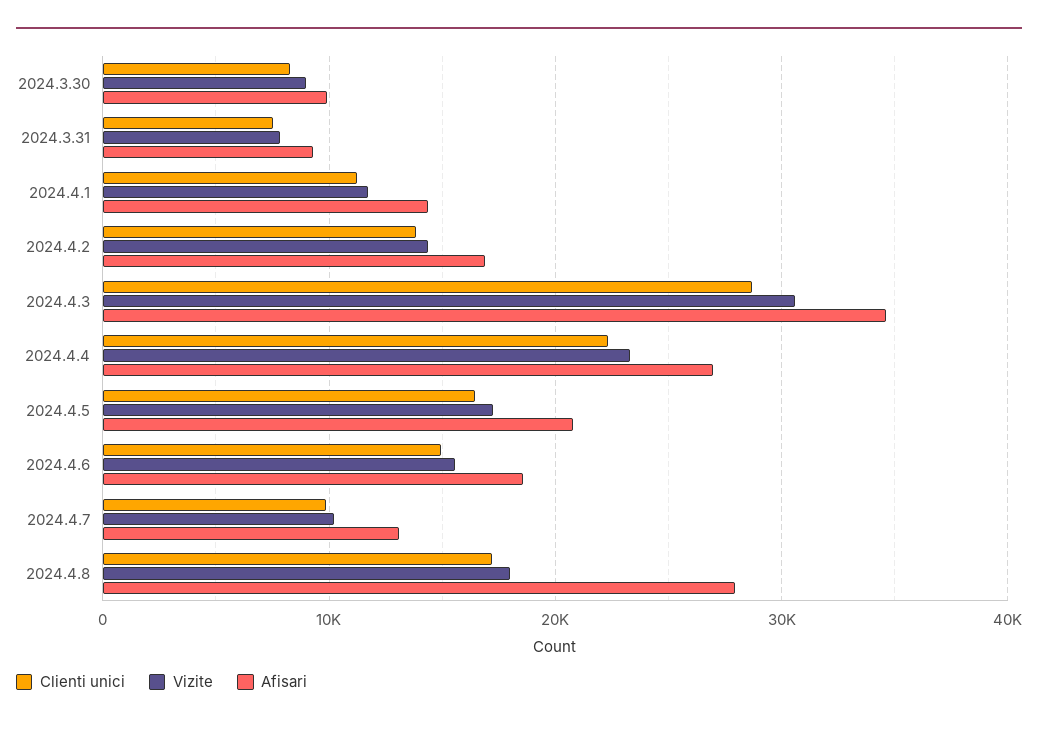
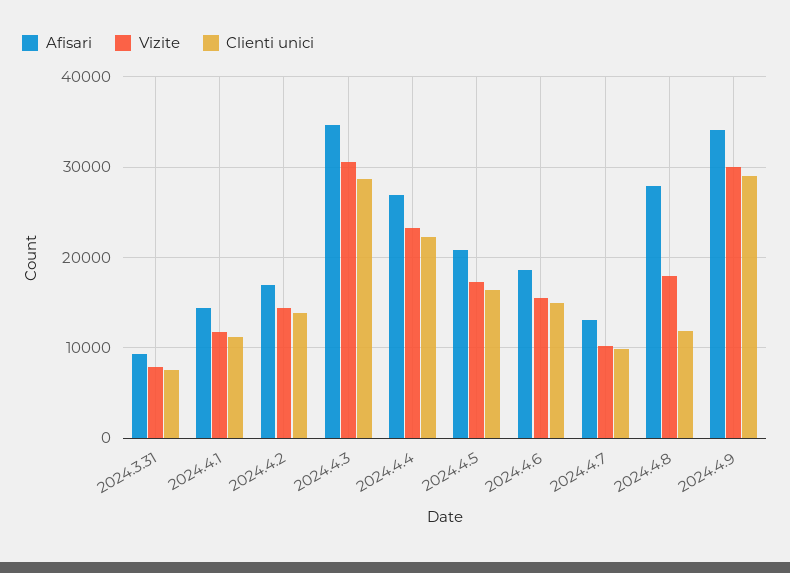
Clienti unici, 2024.3.30: 8000 -> none
Vizite, 2024.3.30: 9000 -> none
Afisari, 2024.3.30: 10000 -> none
Clienti unici, 2024.4.8: 17000 -> 12000
Afisari, 2024.4.9: none -> 34000
Vizite, 2024.4.9: none -> 30000
Clienti unici, 2024.4.9: none -> 29000

